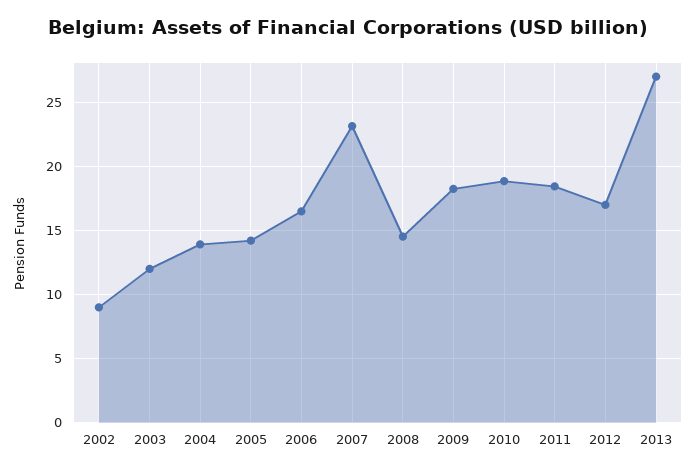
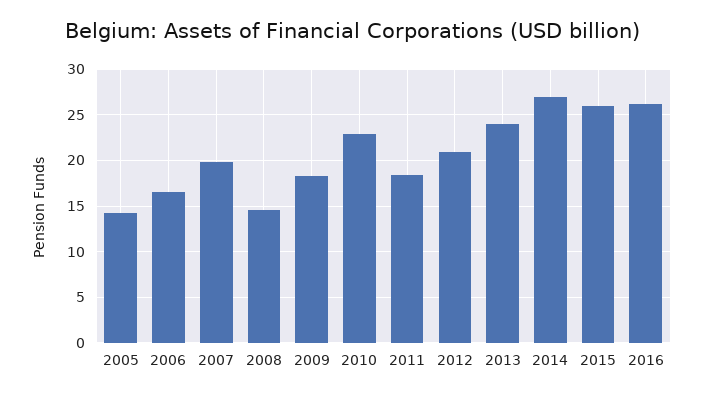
2002: 9 -> none
2003: 12 -> none
2004: 14 -> none
2007: 23 -> 20
2010: 19 -> 23
2012: 17 -> 21
2013: 27 -> 24
2014: none -> 27
2015: none -> 26
2016: none -> 26

